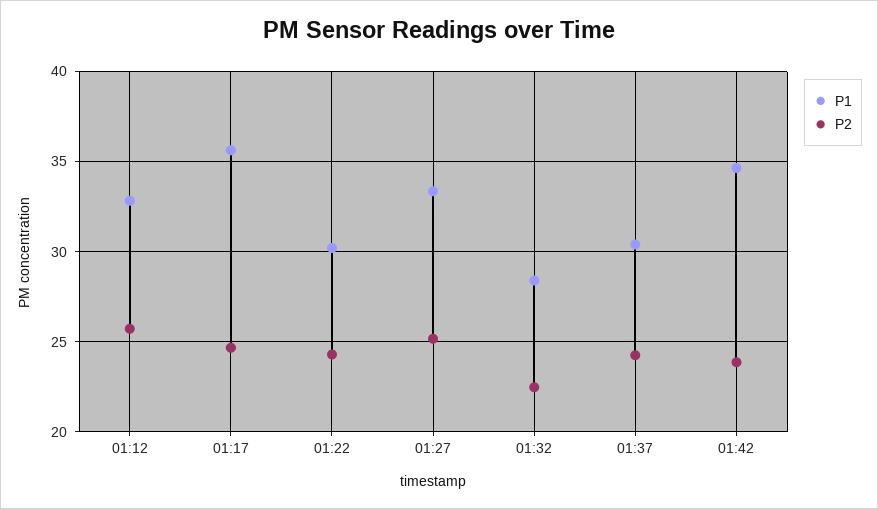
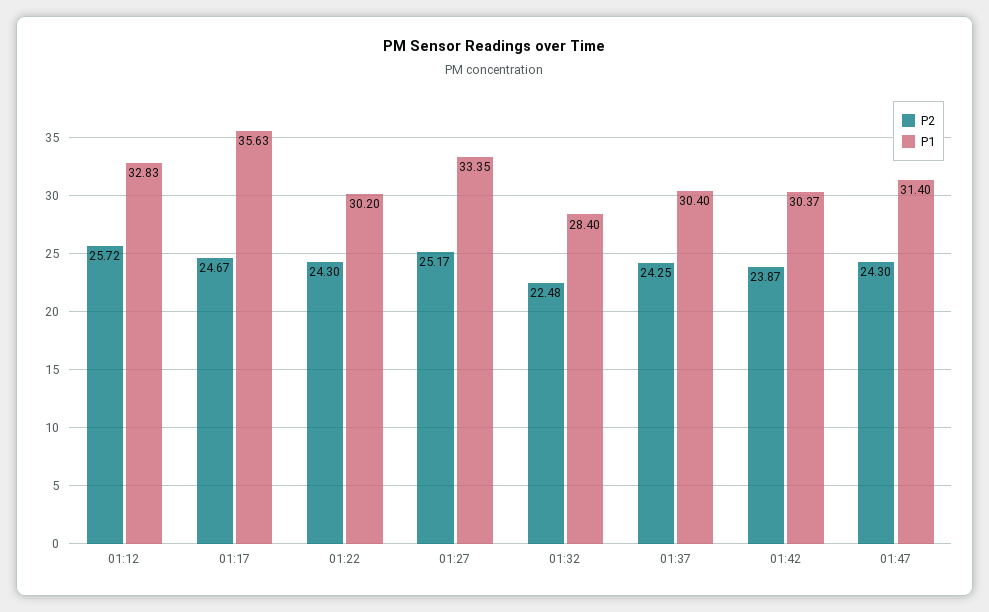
P1, 01:42: 34.5 -> 30.37
P2, 01:47: none -> 24.3
P1, 01:47: none -> 31.4

